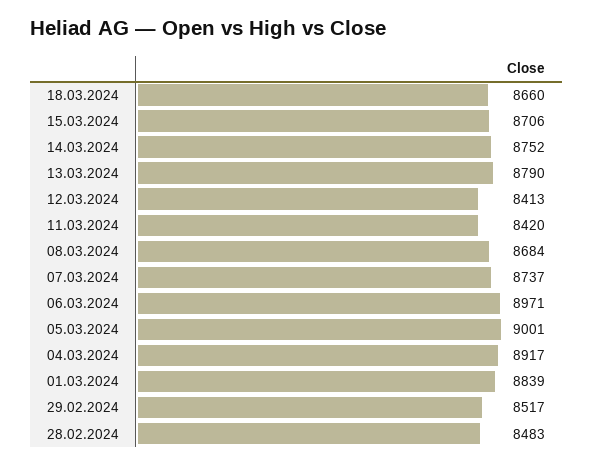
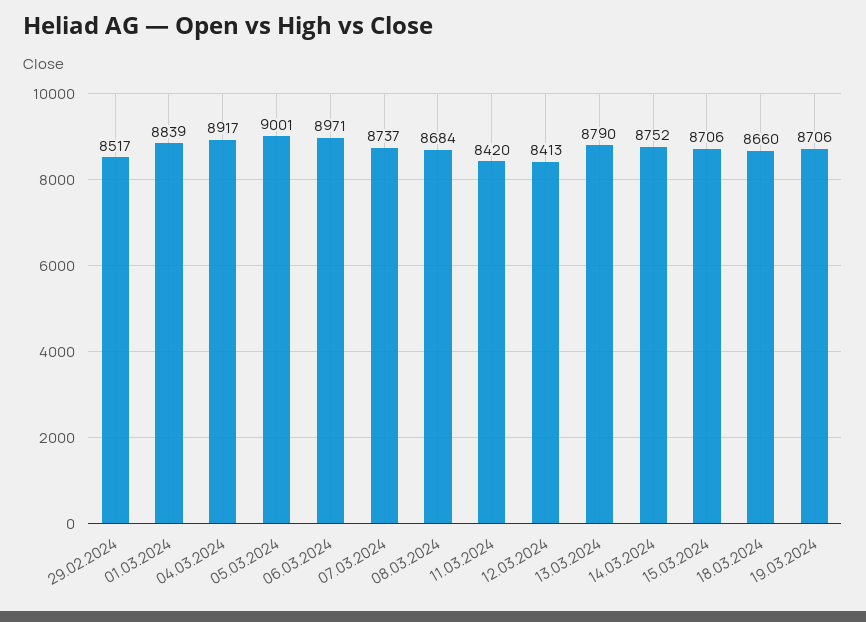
28.02.2024: 8483 -> none
19.03.2024: none -> 8706

